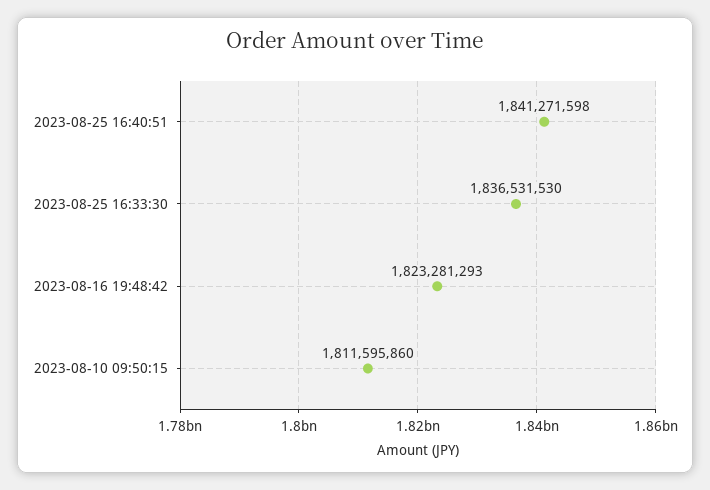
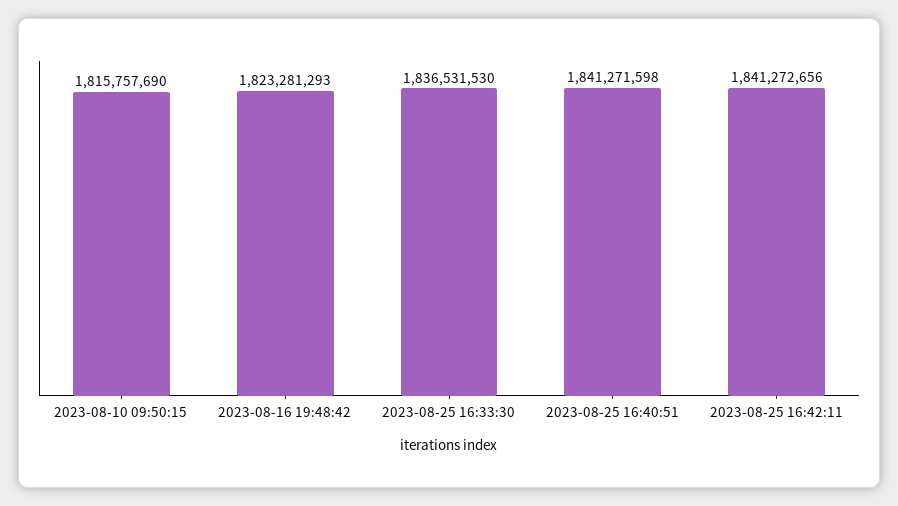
2023-08-10 09:50:15: 1811595860 -> 1815757690
2023-08-25 16:42:11: none -> 1841272656

